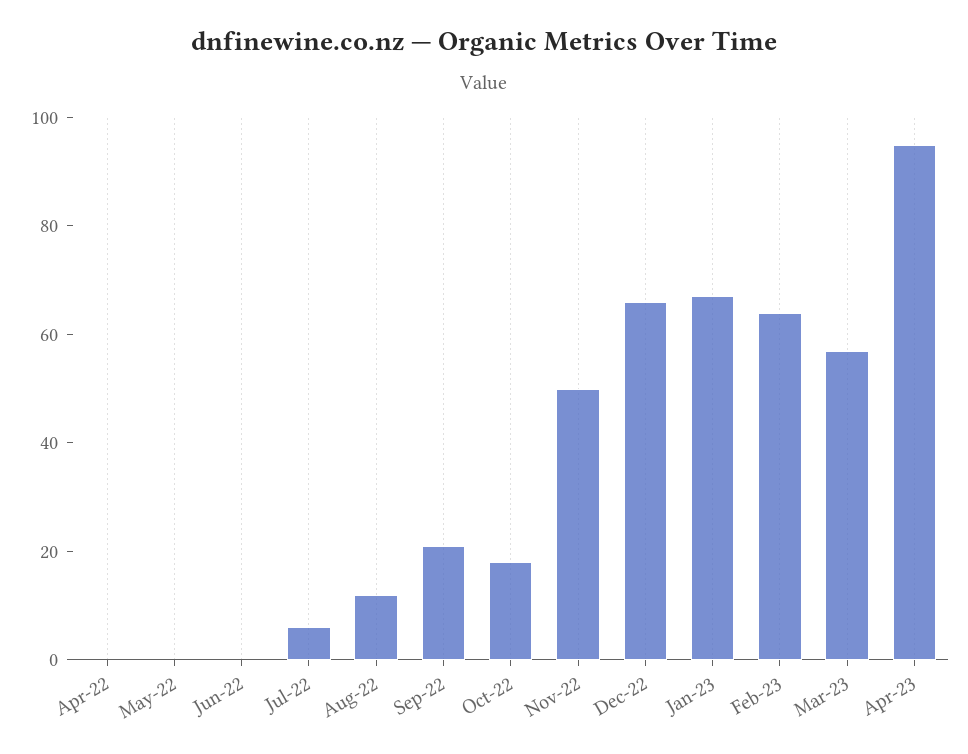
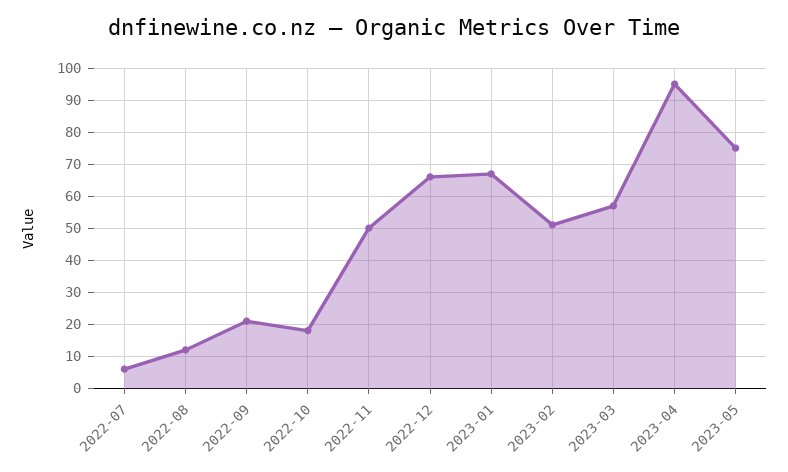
Apr-22: 0 -> none
May-22: 0 -> none
Jun-22: 0 -> none
Feb-23: 65 -> 50
2023-05: none -> 75

